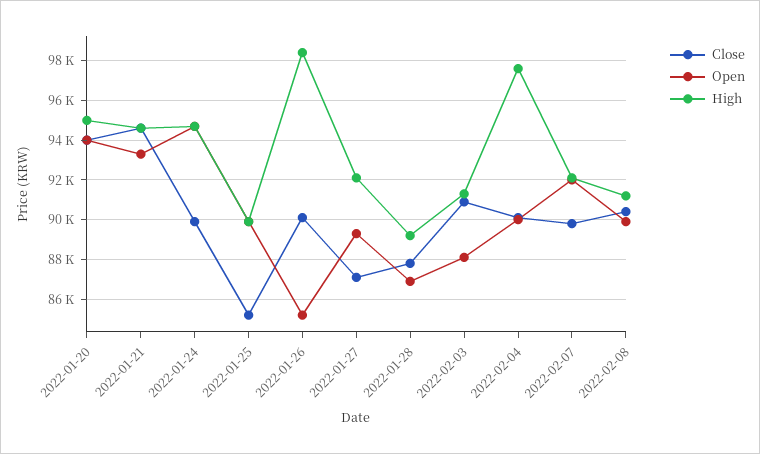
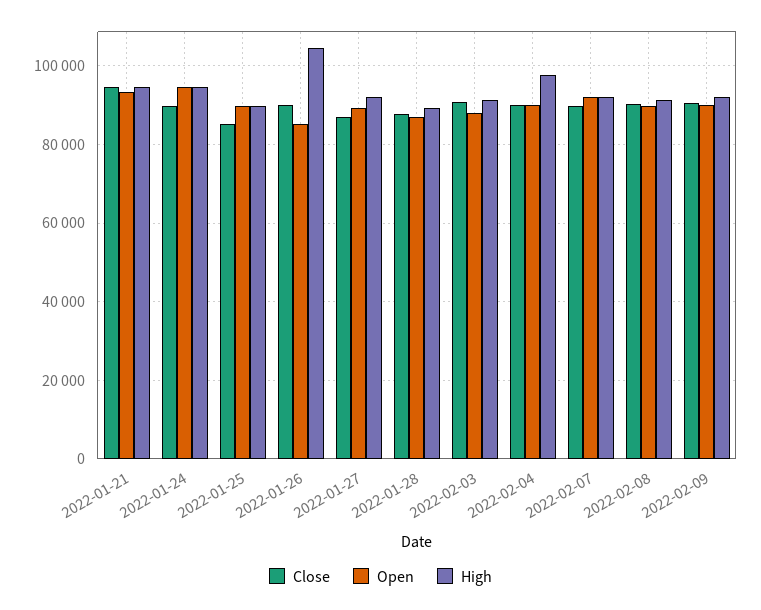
Close, 2022-01-20: 94000 -> none
Open, 2022-01-20: 94000 -> none
High, 2022-01-20: 95000 -> none
High, 2022-01-26: 98500 -> 104000
Close, 2022-02-09: none -> 90000
Open, 2022-02-09: none -> 90000
High, 2022-02-09: none -> 92000

